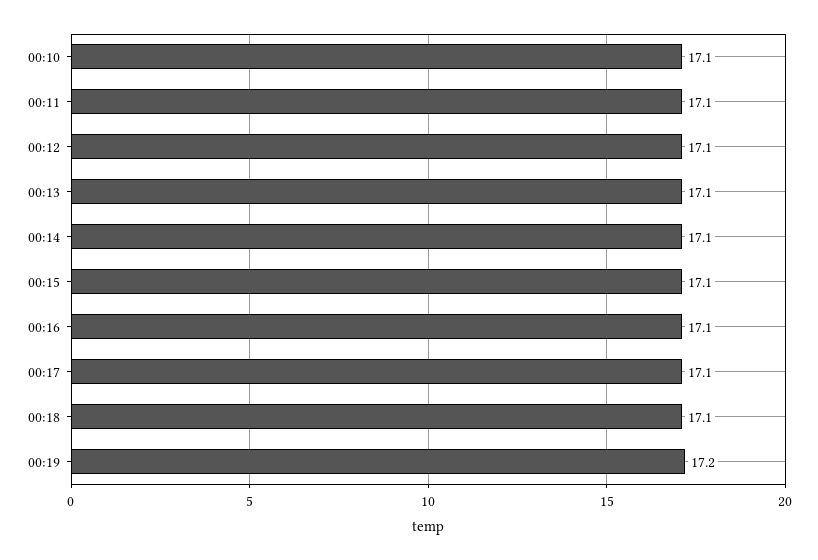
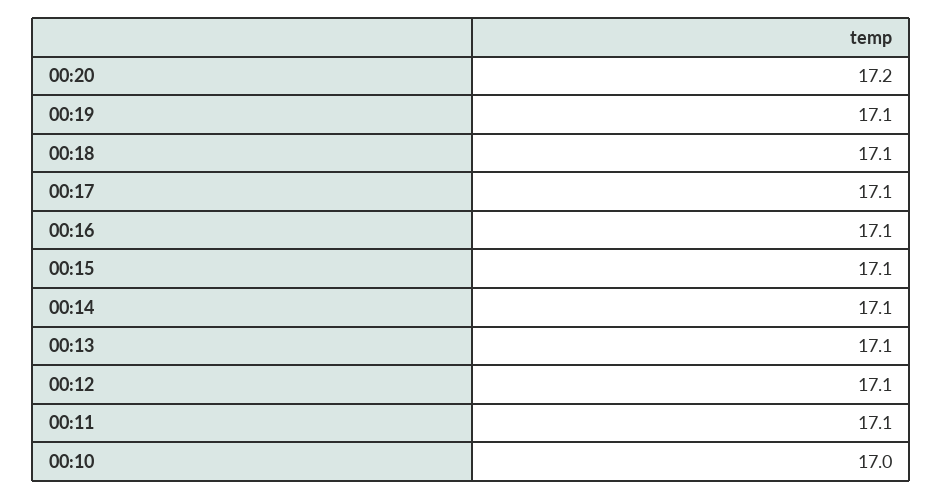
00:10: 17.1 -> 17
00:19: 17.2 -> 17.1
00:20: none -> 17.2

